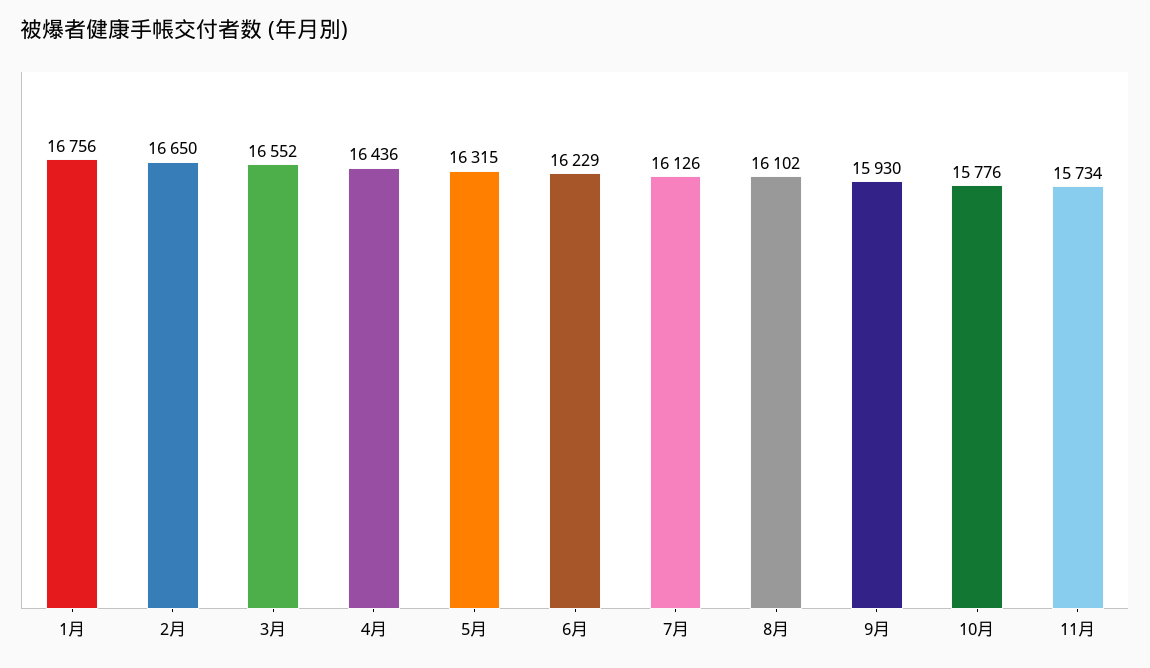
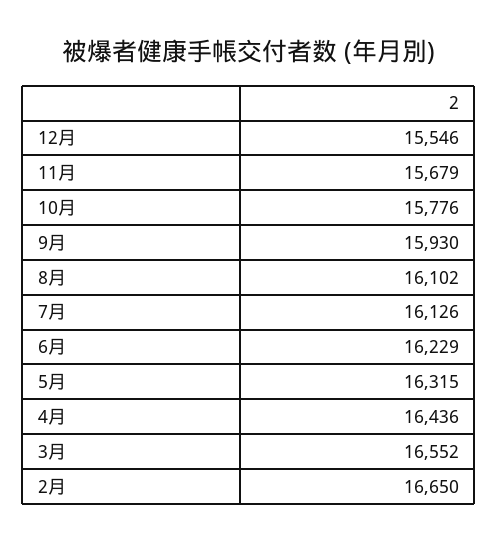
1月: 16756 -> none
11月: 15734 -> 15679
12月: none -> 15546

